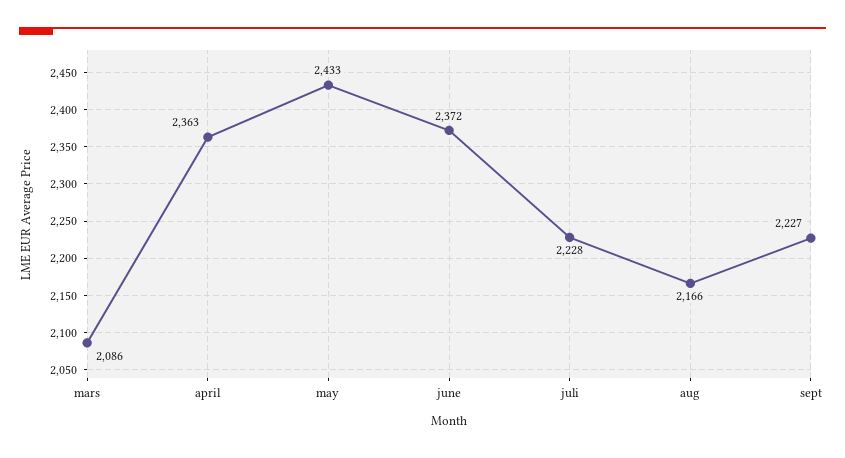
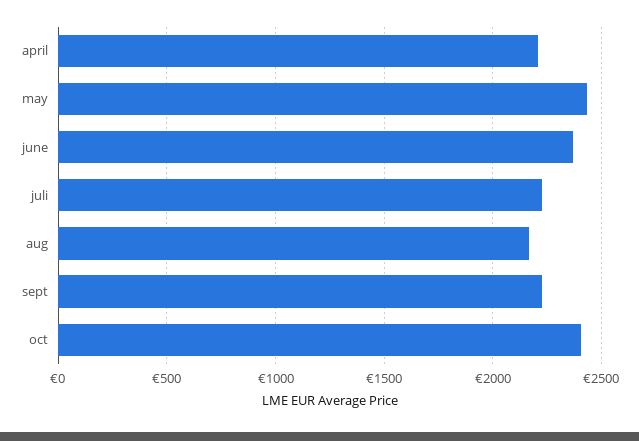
mars: 2086 -> none
april: 2363 -> 2200
oct: none -> 2400

